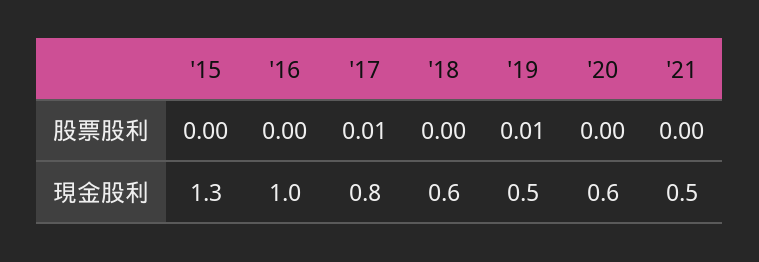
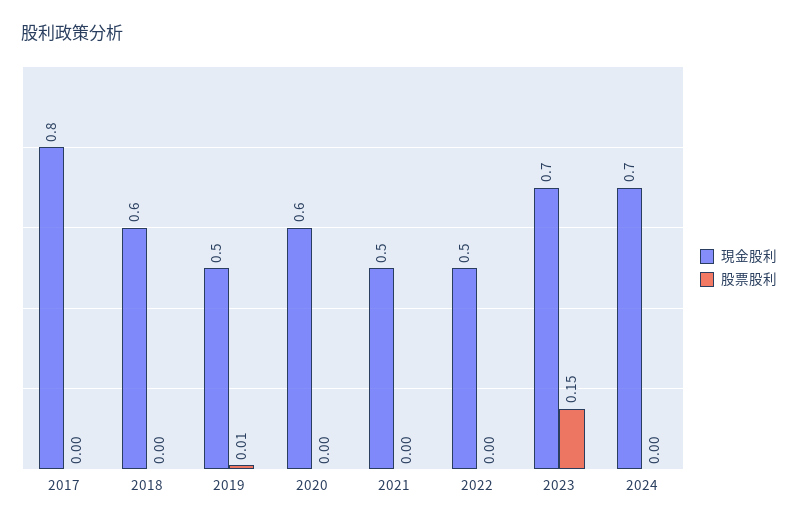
股票股利, '15: 0 -> none
股票股利, '16: 0 -> none
股票股利, '17: 0.01 -> 0
現金股利, '15: 1.3 -> none
現金股利, '16: 1 -> none
現金股利, 2022: none -> 0.5
股票股利, 2022: none -> 0
現金股利, 2023: none -> 0.7
股票股利, 2023: none -> 0.15
現金股利, 2024: none -> 0.7
股票股利, 2024: none -> 0

